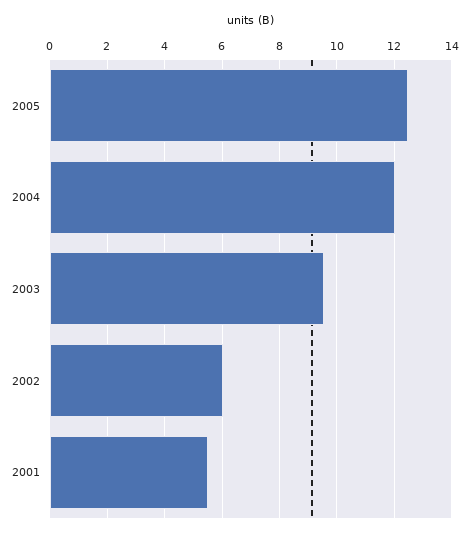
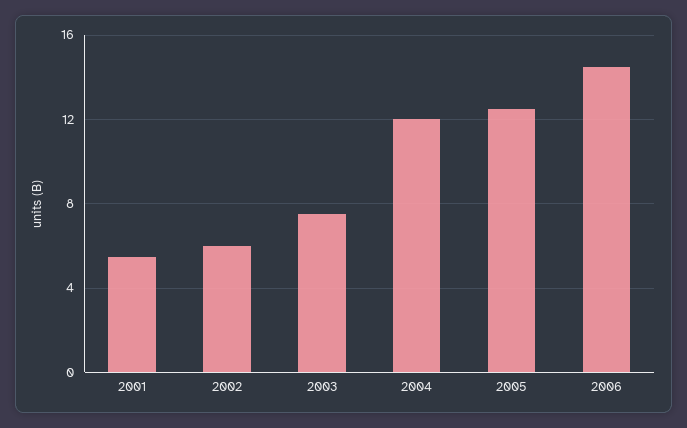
2003: 9.5 -> 7.5
2006: none -> 14.5

